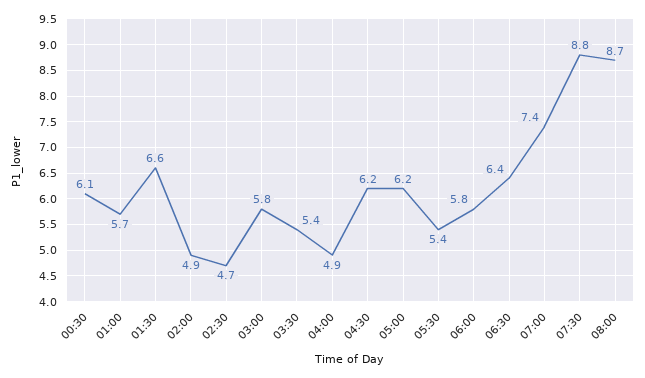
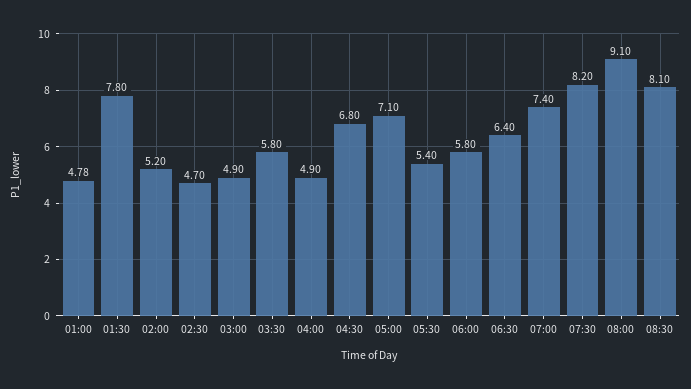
00:30: 6.1 -> none
01:00: 5.7 -> 4.78
01:30: 6.6 -> 7.8
02:00: 4.9 -> 5.2
03:00: 5.8 -> 4.9
03:30: 5.4 -> 5.8
04:30: 6.2 -> 6.8
05:00: 6.2 -> 7.1
07:30: 8.8 -> 8.2
08:00: 8.7 -> 9.1
08:30: none -> 8.1

